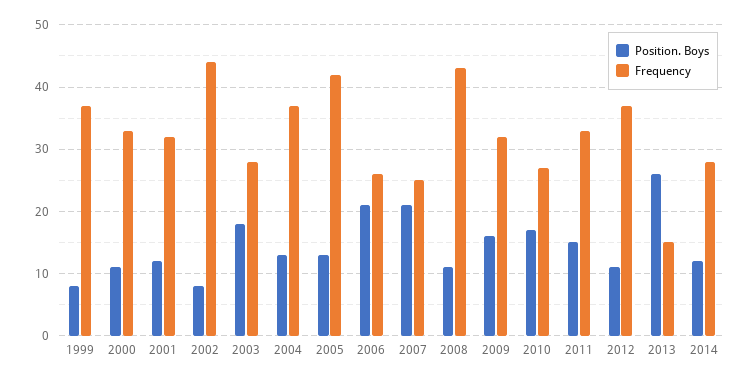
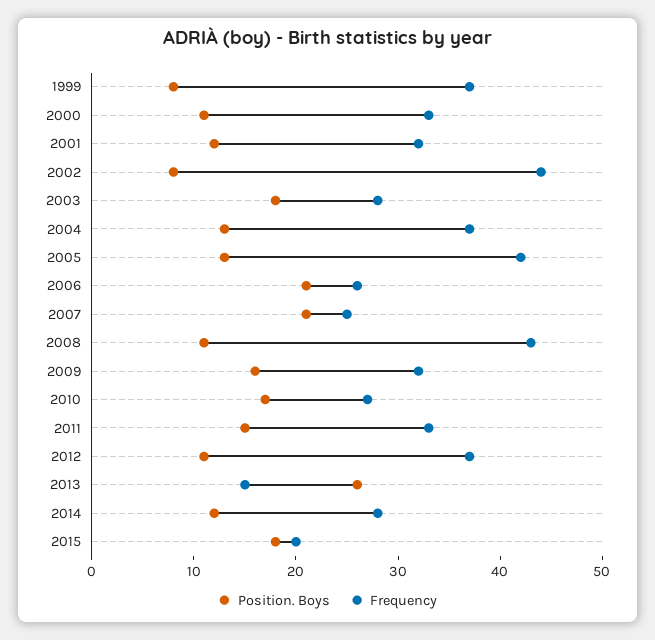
Position. Boys, 2015: none -> 18
Frequency, 2015: none -> 20

